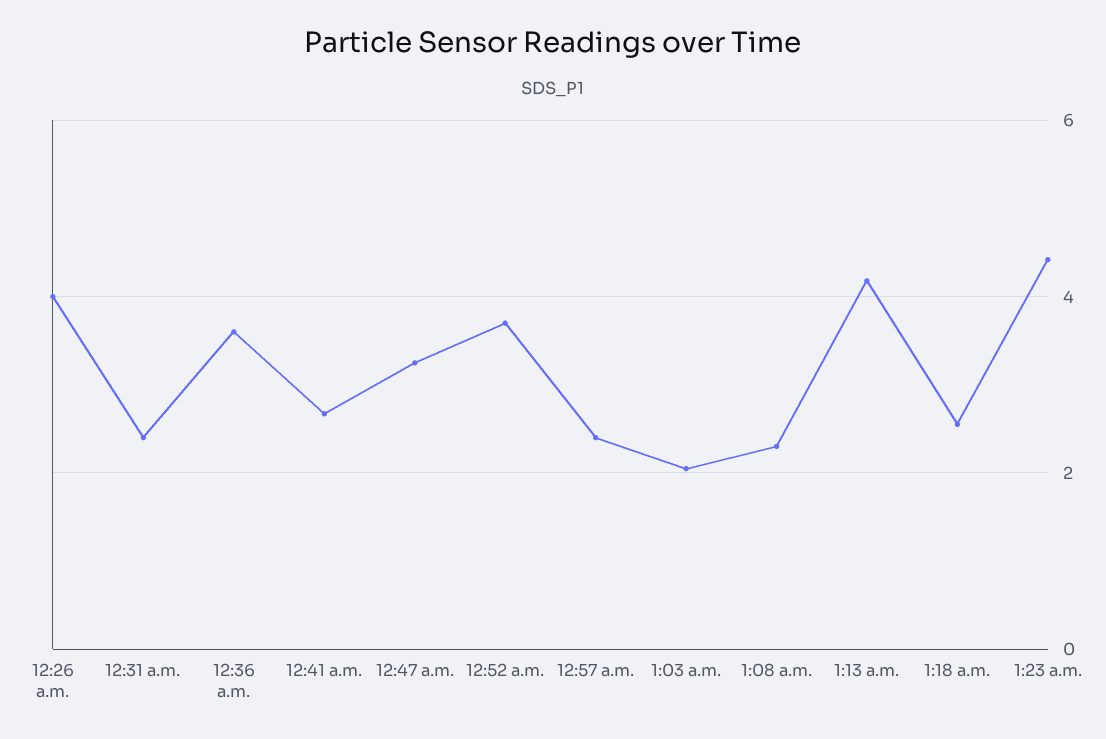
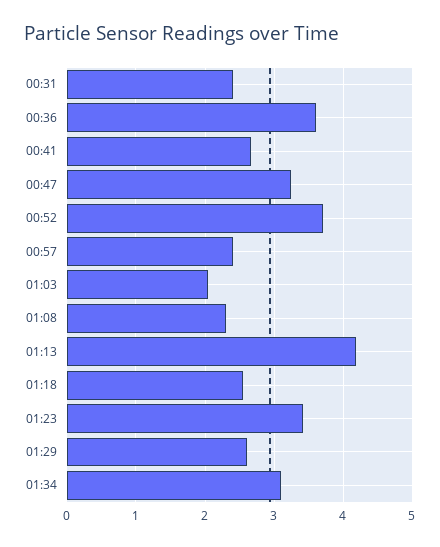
12:26 a.m.: 4 -> none
1:23 a.m.: 4.4 -> 3.4
01:29: none -> 2.6
01:34: none -> 3.1

